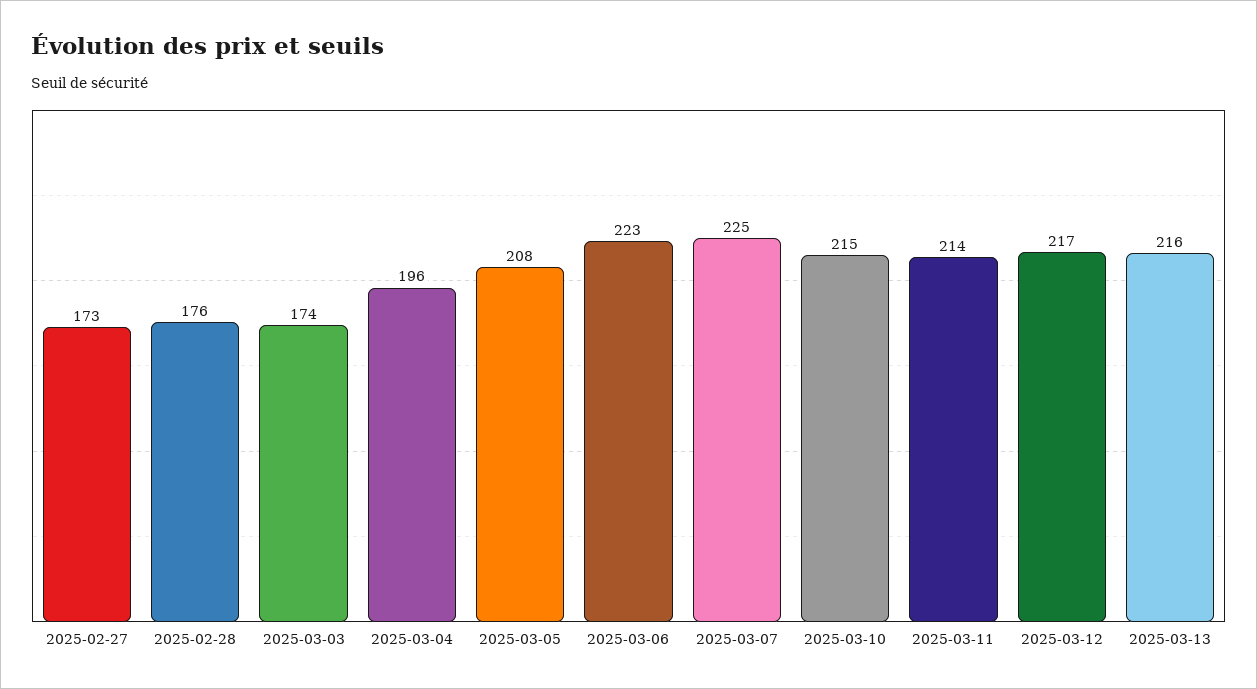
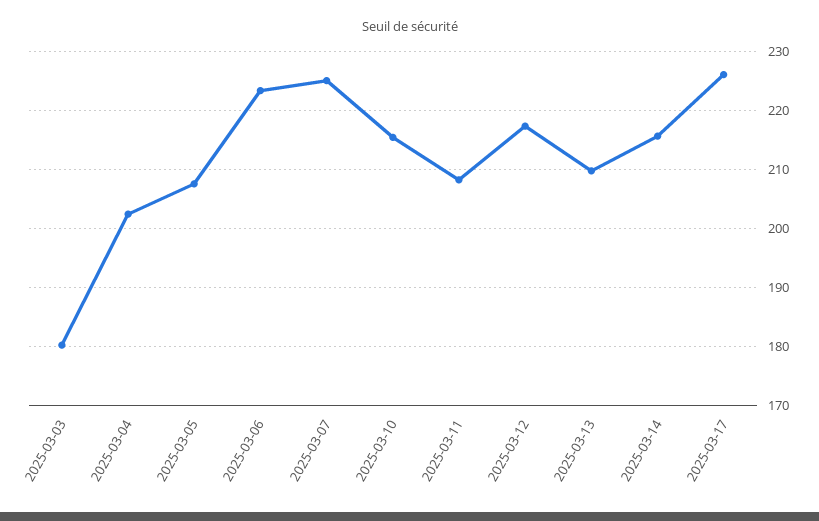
2025-02-27: 173 -> none
2025-02-28: 176 -> none
2025-03-03: 174 -> 180
2025-03-04: 196 -> 202
2025-03-11: 214 -> 208
2025-03-13: 216 -> 210
2025-03-14: none -> 216
2025-03-17: none -> 226

